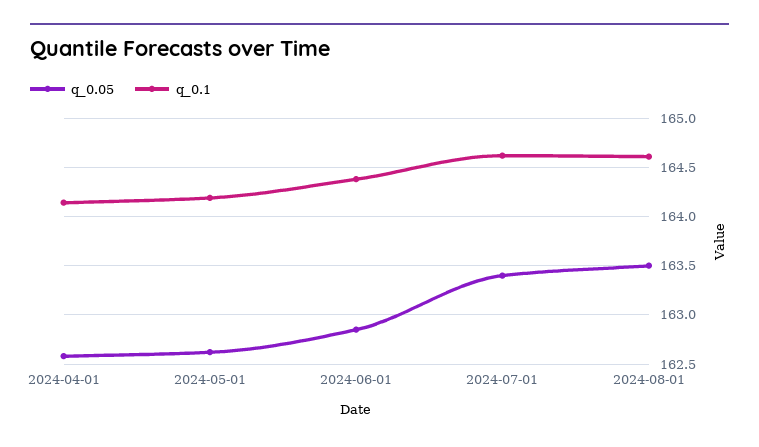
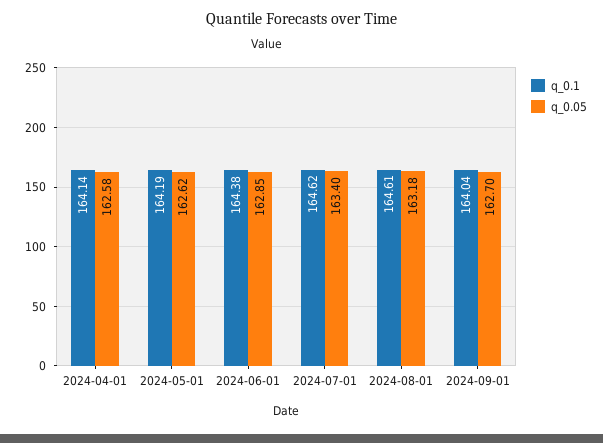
q_0.05, 2024-08-01: 163.5 -> 163.18
q_0.1, 2024-09-01: none -> 164.04
q_0.05, 2024-09-01: none -> 162.7

